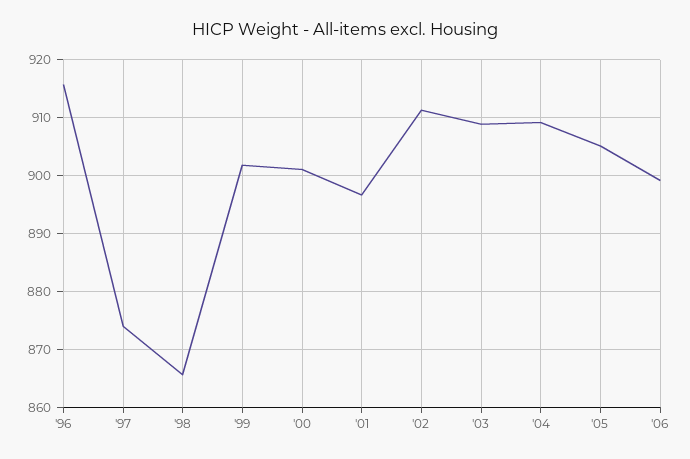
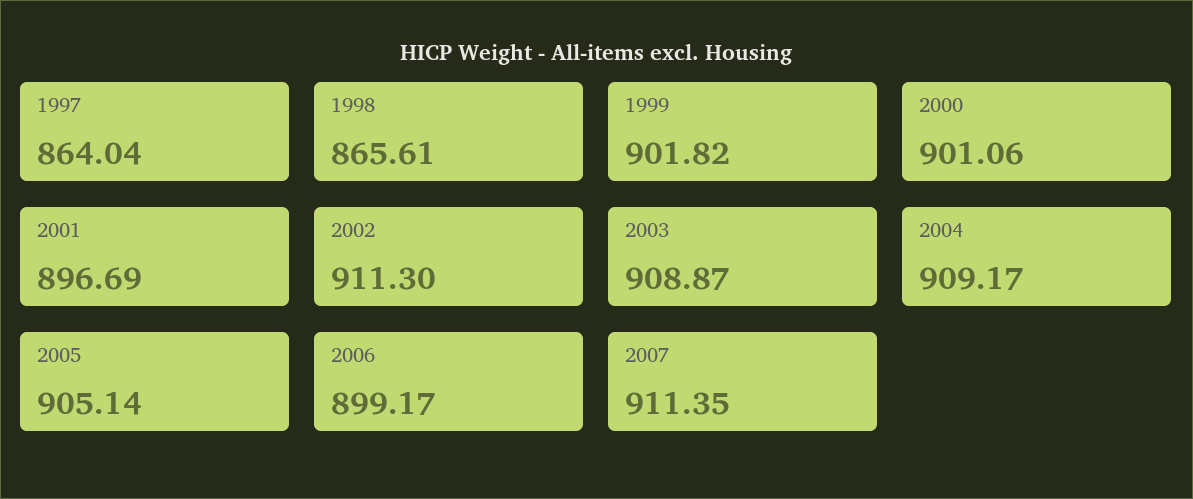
'96: 916 -> none
'97: 874 -> 864.04
2007: none -> 911.35

